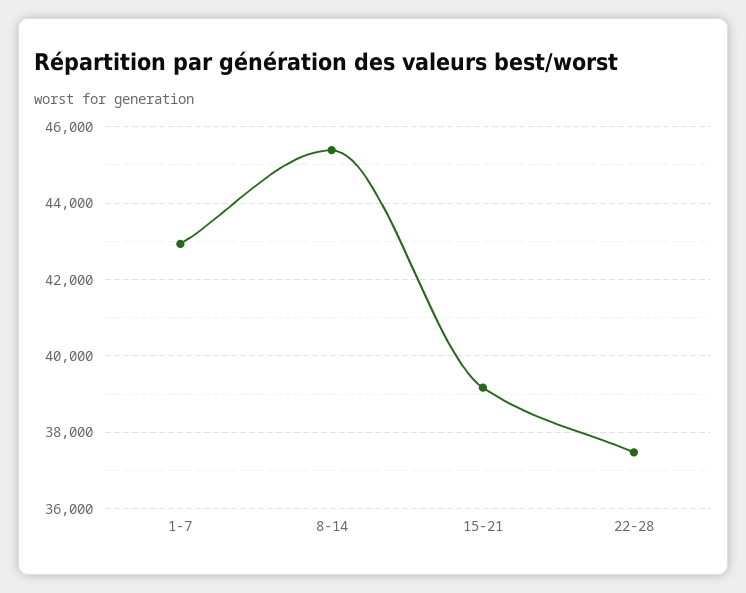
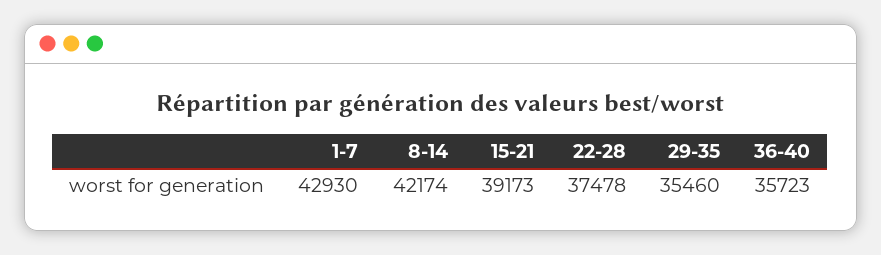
8-14: 45400 -> 42174
29-35: none -> 35460
36-40: none -> 35723

